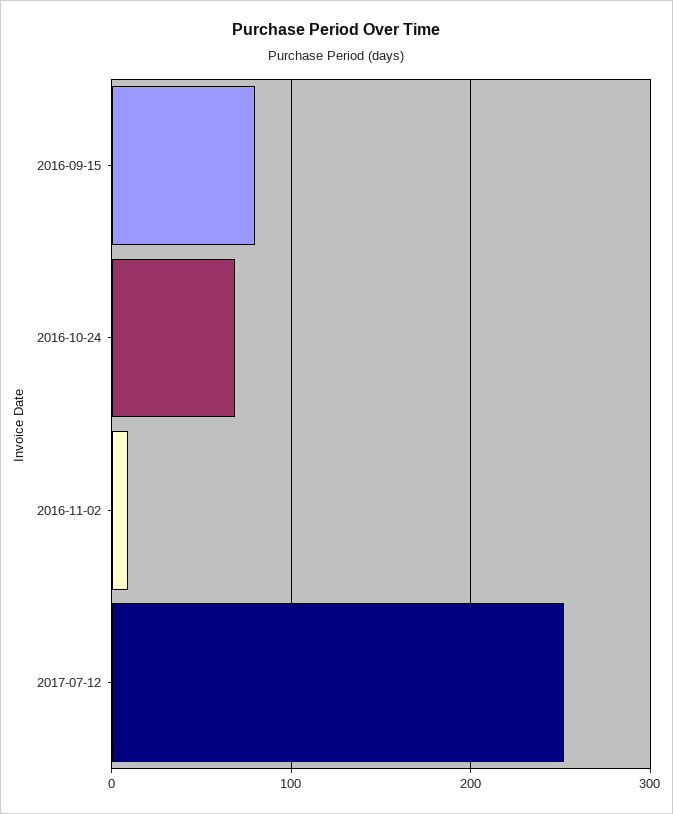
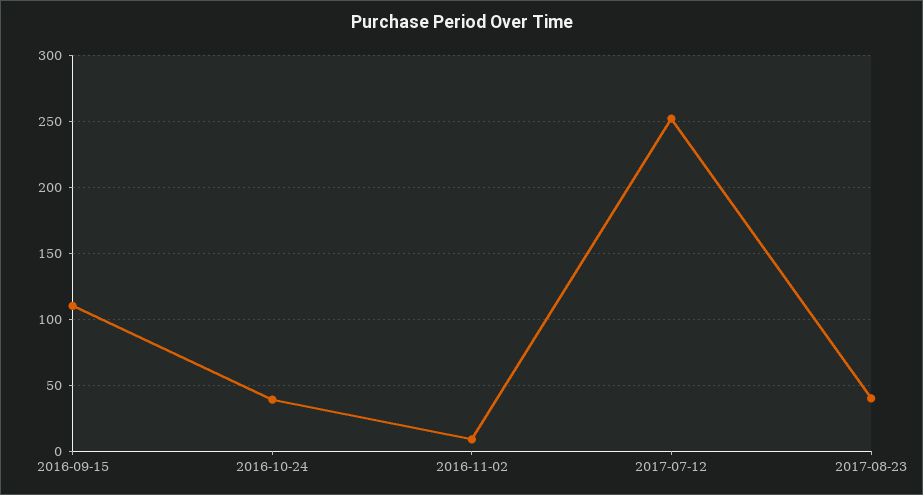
2016-09-15: 80 -> 110
2016-10-24: 70 -> 40
2017-08-23: none -> 40

